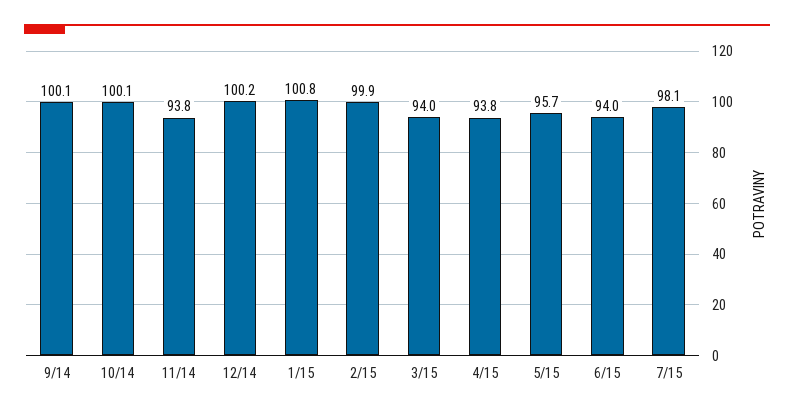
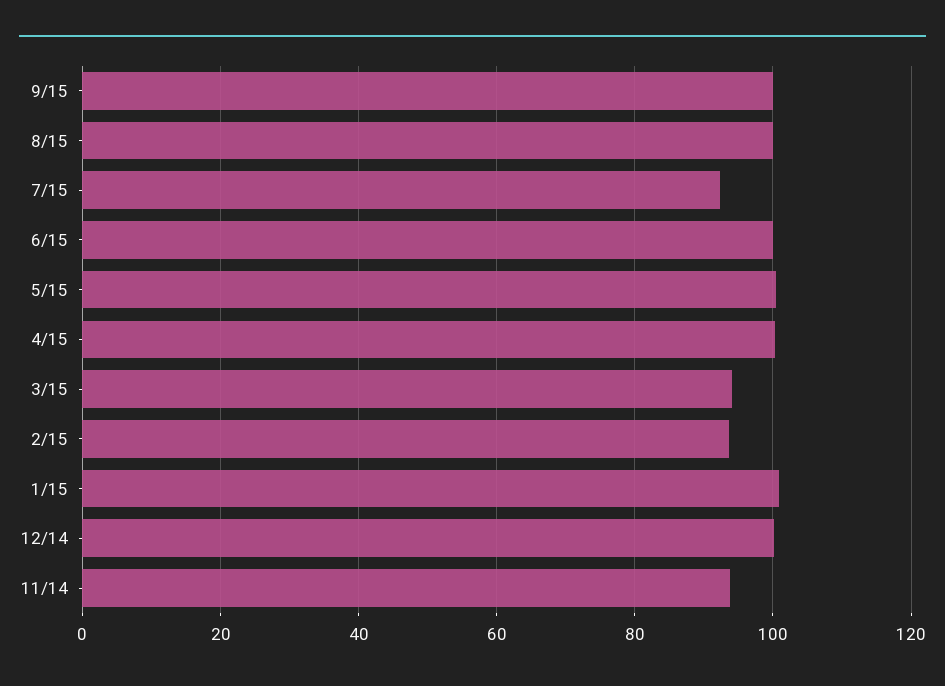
9/14: 100.1 -> none
10/14: 100.1 -> none
2/15: 99.9 -> 94
4/15: 93.8 -> 100
5/15: 95.7 -> 100
6/15: 94 -> 100
7/15: 98.1 -> 92
9/15: none -> 100
8/15: none -> 100

